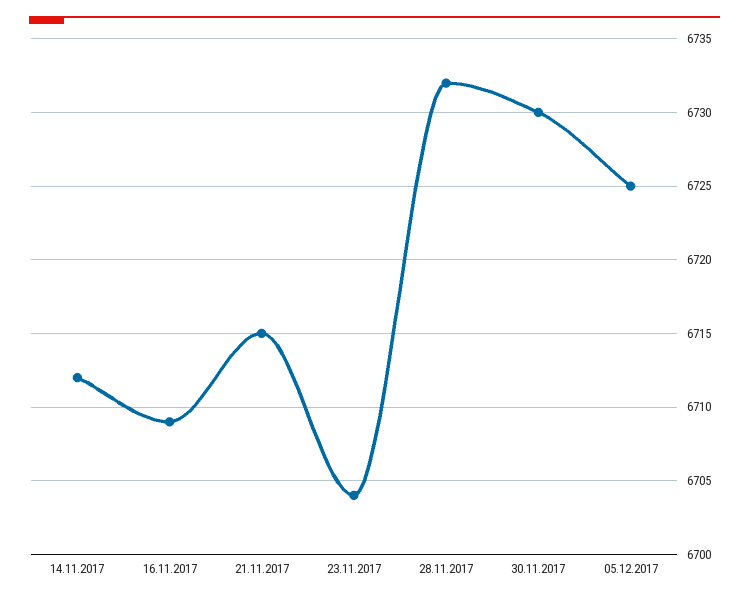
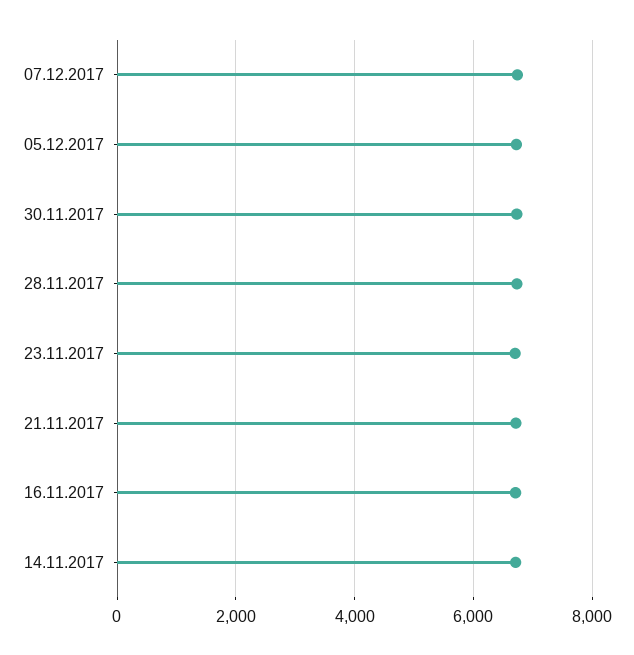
07.12.2017: none -> 6800

